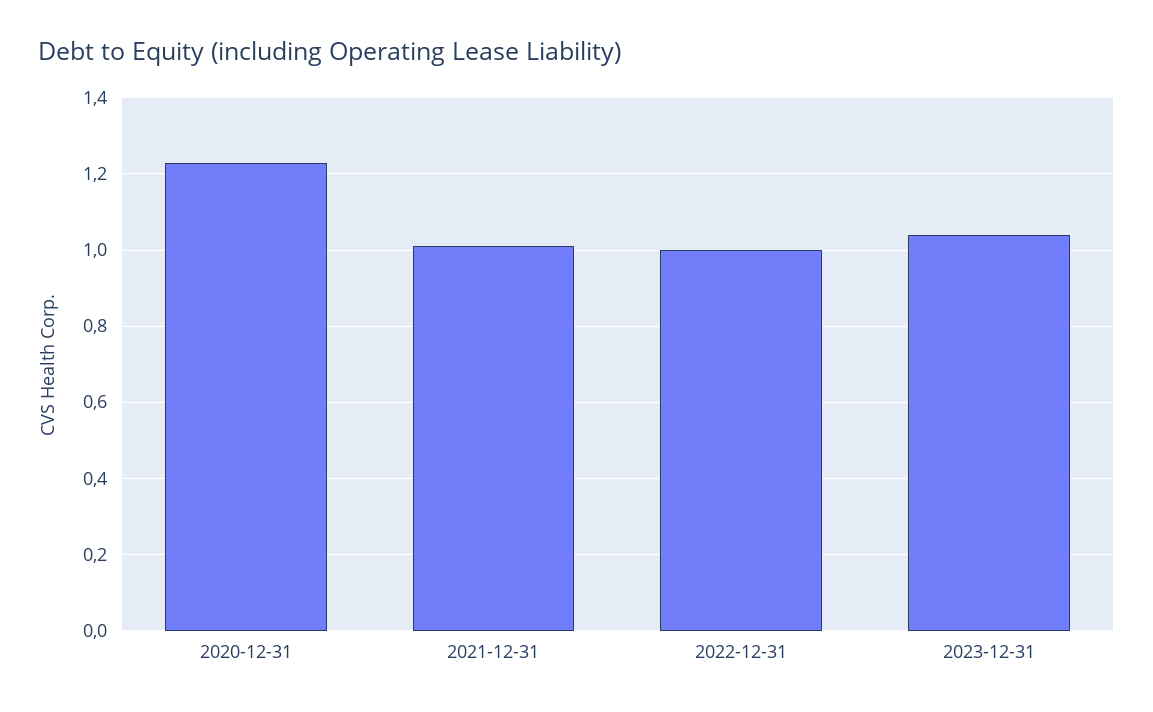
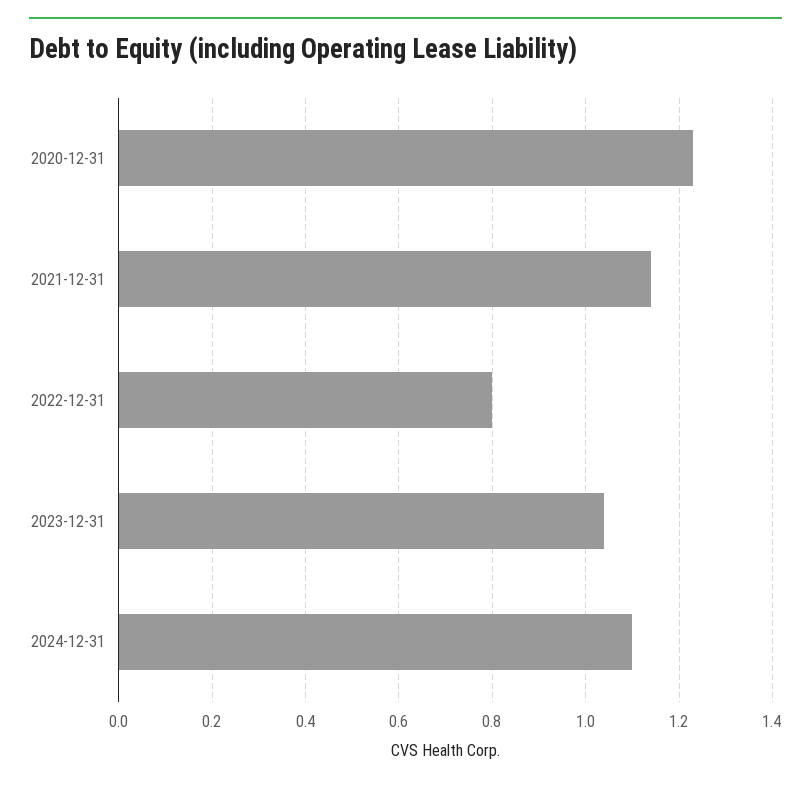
2021-12-31: 1 -> 1.15
2022-12-31: 1 -> 0.8
2024-12-31: none -> 1.1

